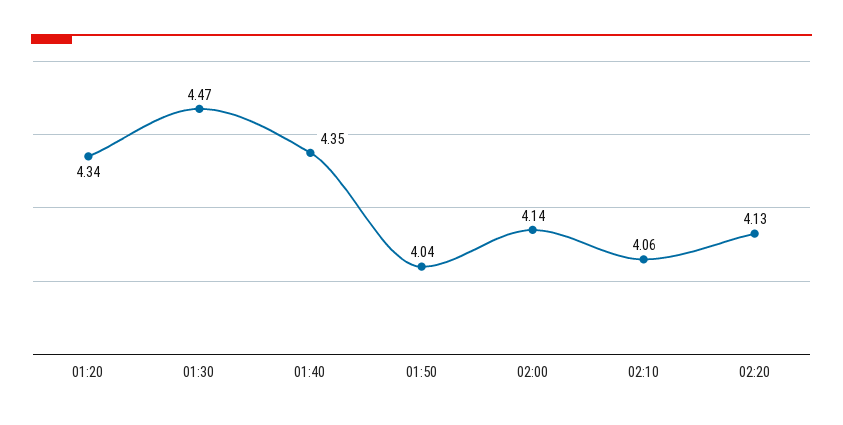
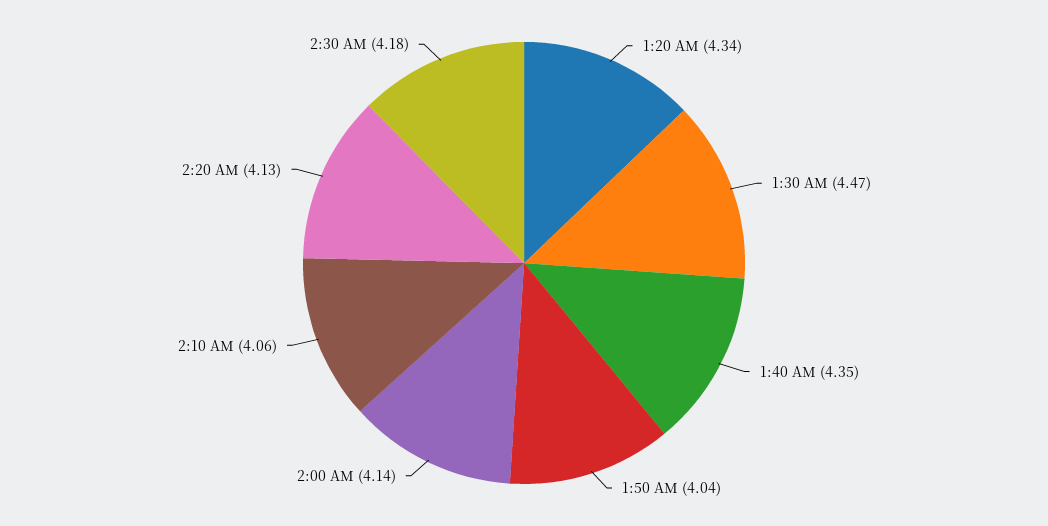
2:30 AM: none -> 4.18

